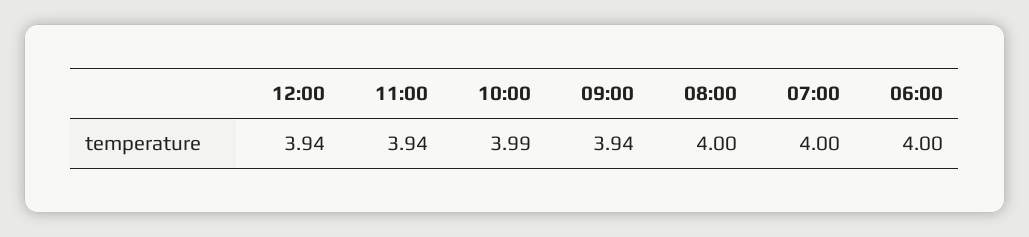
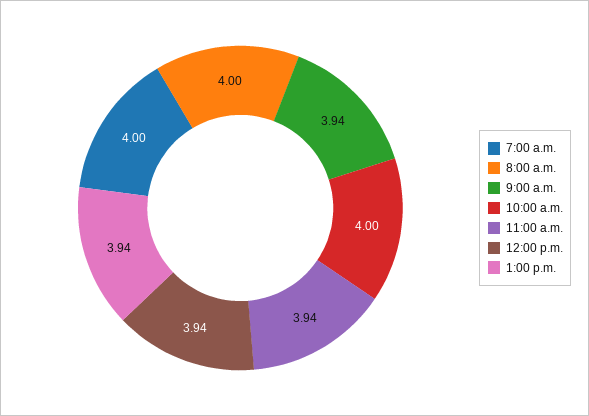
10:00: 3.99 -> 4
06:00: 4 -> none
1:00 p.m.: none -> 3.94

